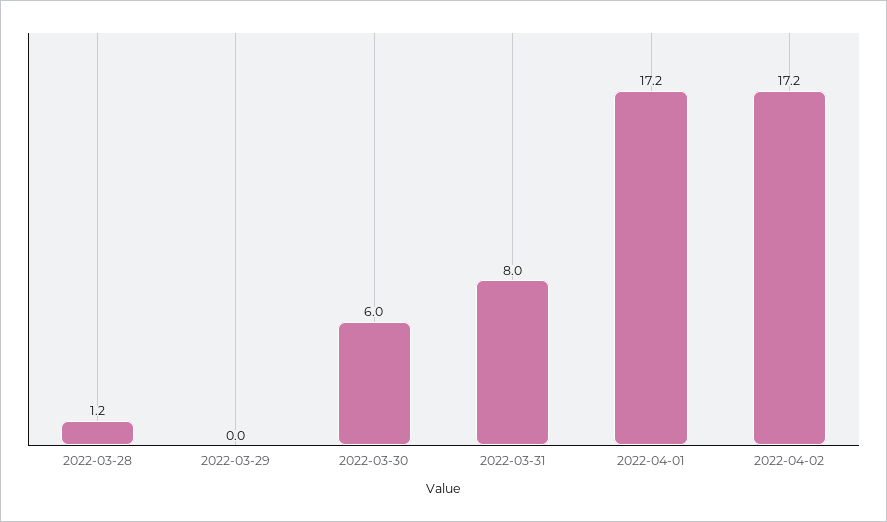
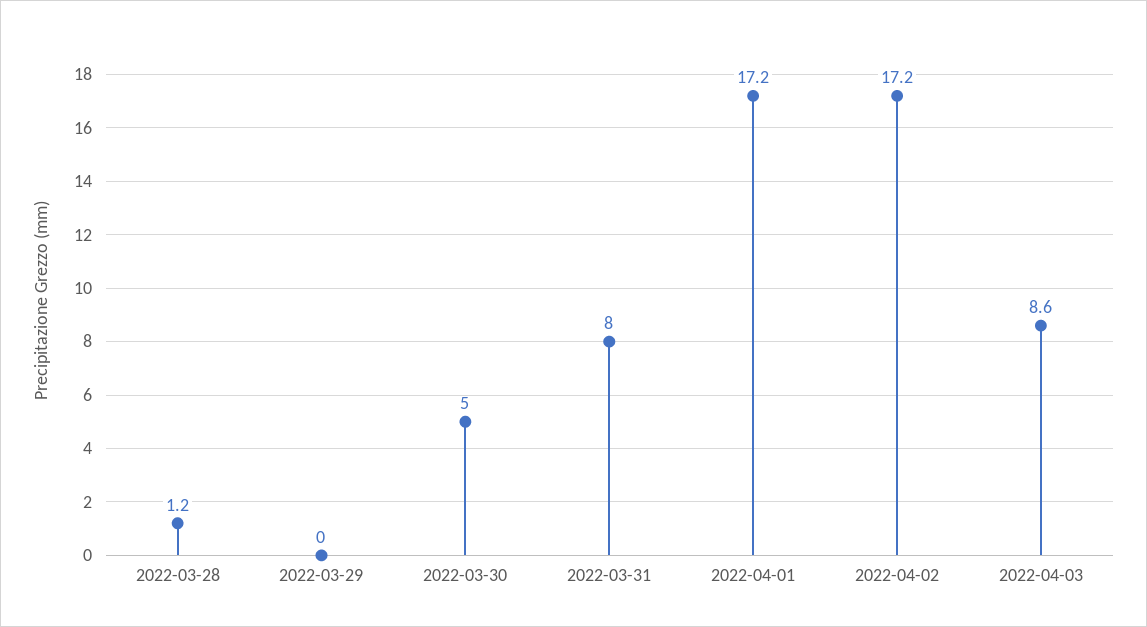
2022-03-30: 6 -> 5
2022-04-03: none -> 8.6

